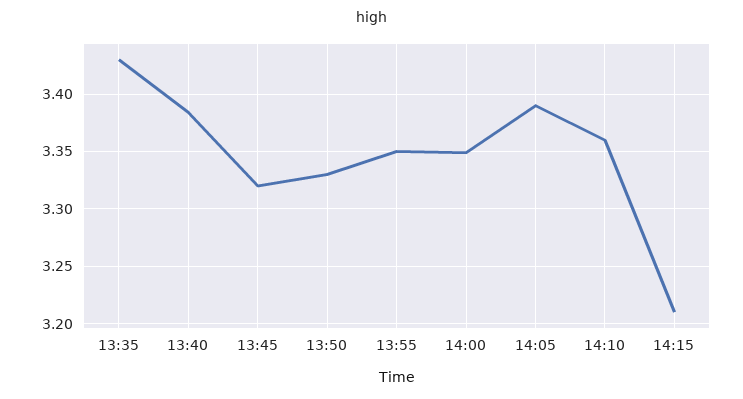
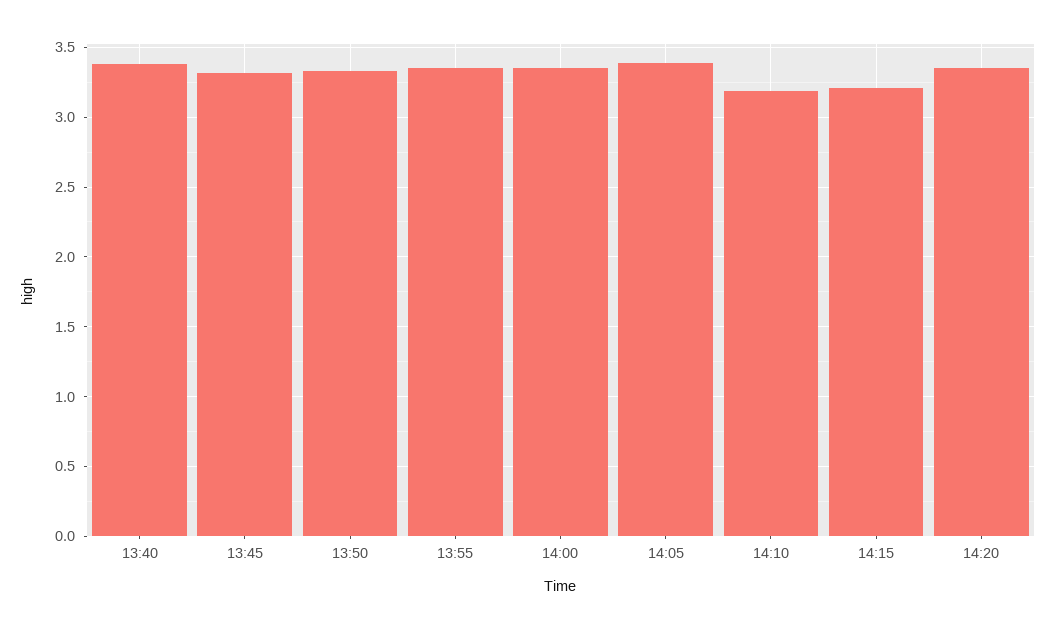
13:35: 3.43 -> none
14:10: 3.36 -> 3.2
14:20: none -> 3.35

